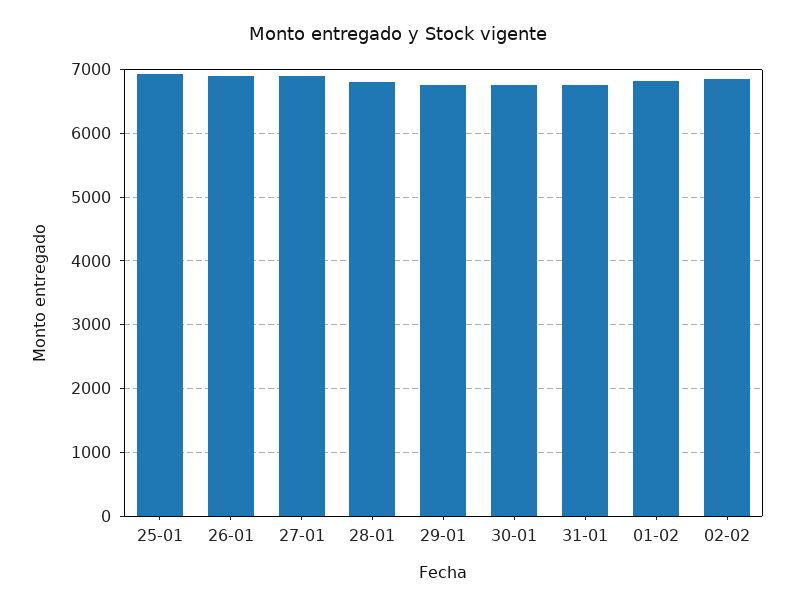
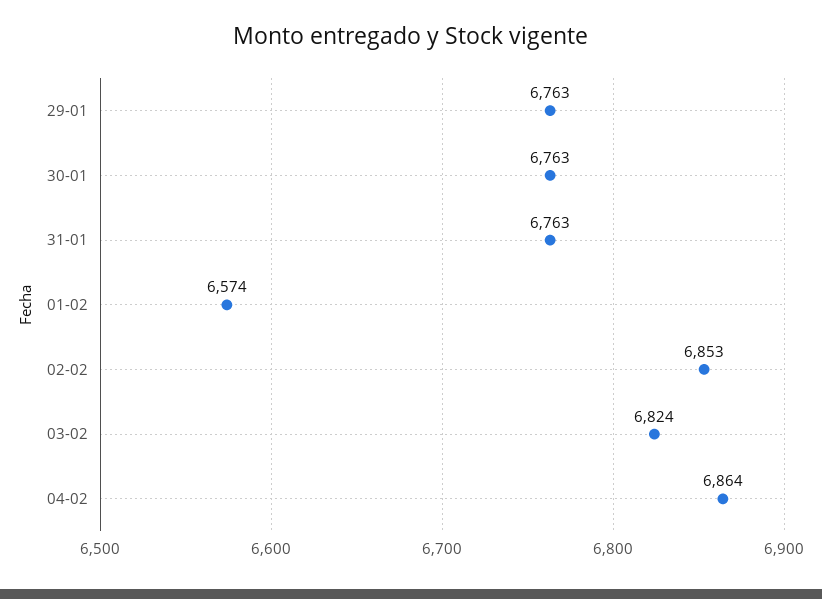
25-01: 6900 -> none
26-01: 6900 -> none
27-01: 6900 -> none
28-01: 6800 -> none
01-02: 6800 -> 6574
03-02: none -> 6824
04-02: none -> 6864

